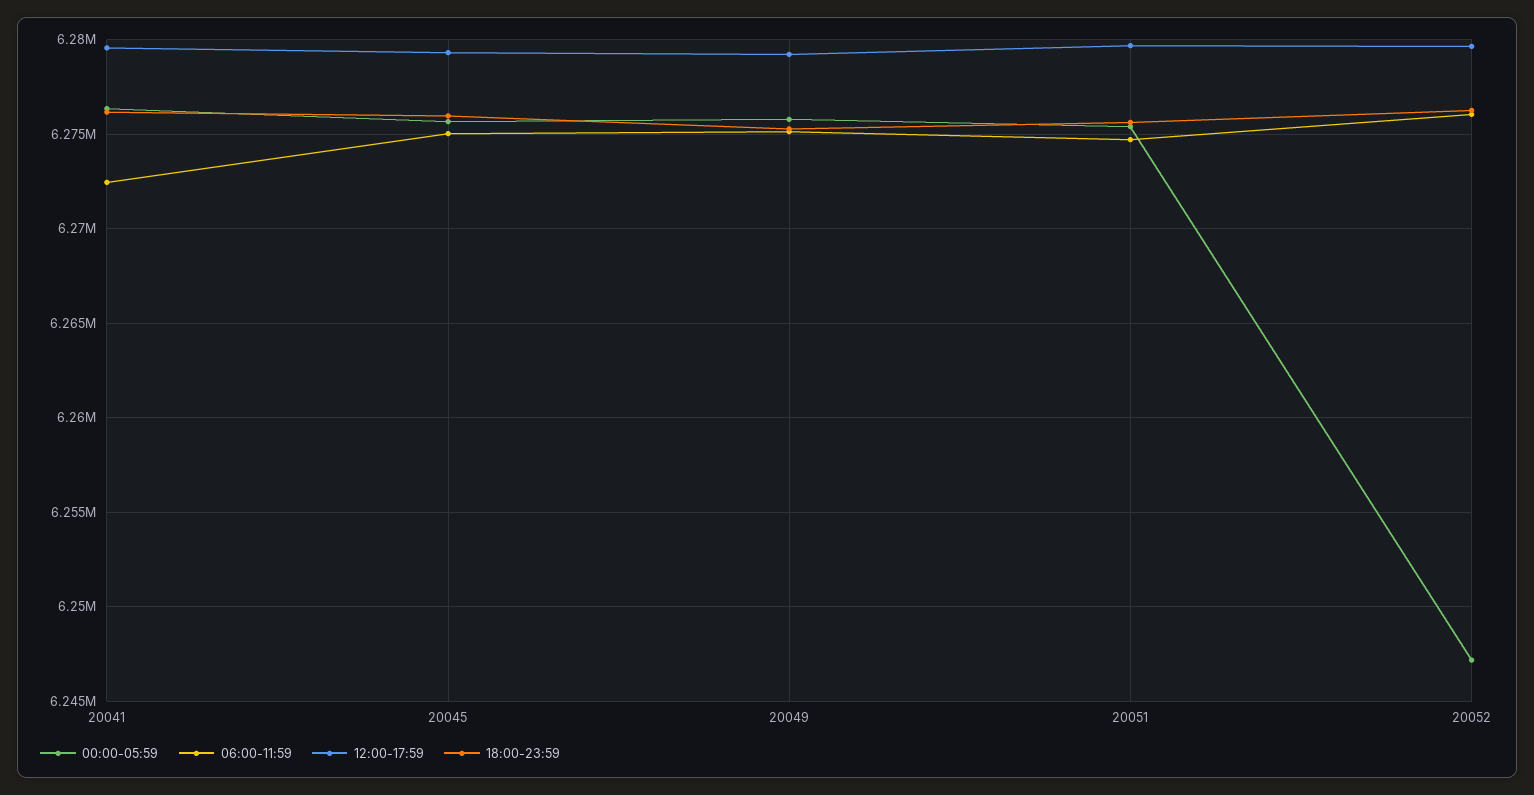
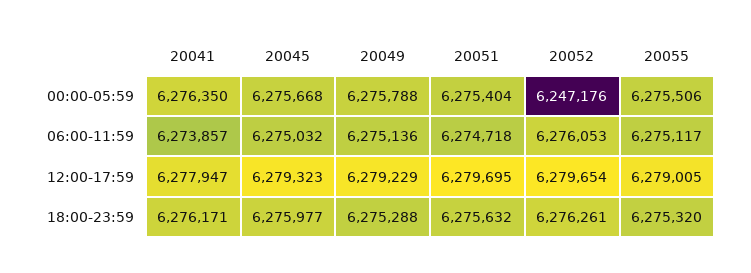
06:00-11:59, 20041: 6272500 -> 6273857
12:00-17:59, 20041: 6279500 -> 6277947
00:00-05:59, 20055: none -> 6275506
06:00-11:59, 20055: none -> 6275117
12:00-17:59, 20055: none -> 6279005
18:00-23:59, 20055: none -> 6275320

